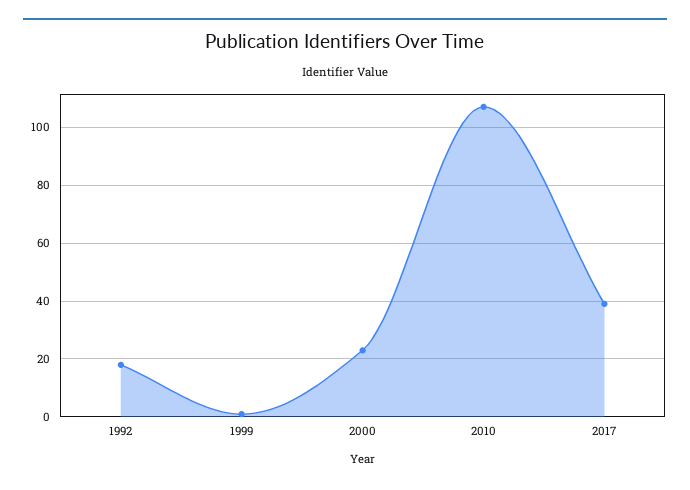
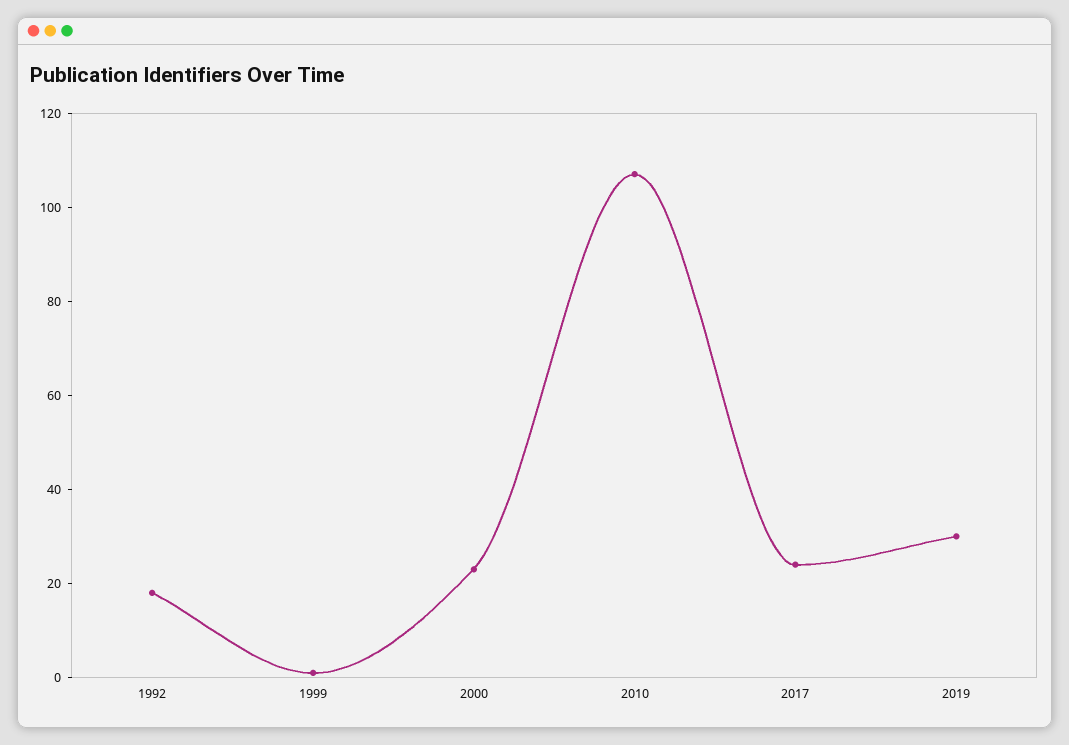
2017: 40 -> 25
2019: none -> 30

